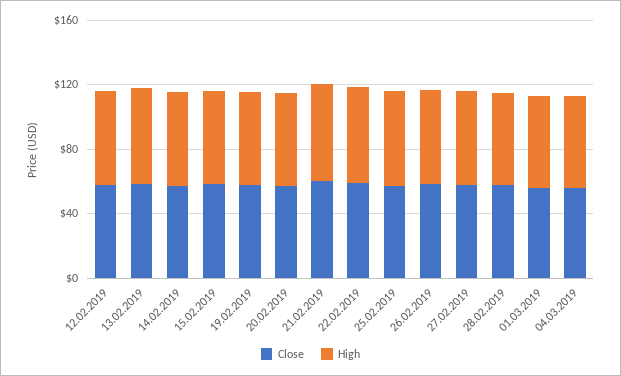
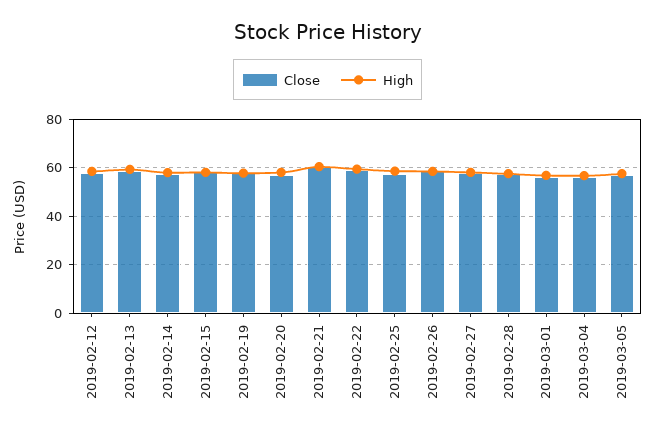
Close, 2019-03-05: none -> 57.5
High, 2019-03-05: none -> 57.5

